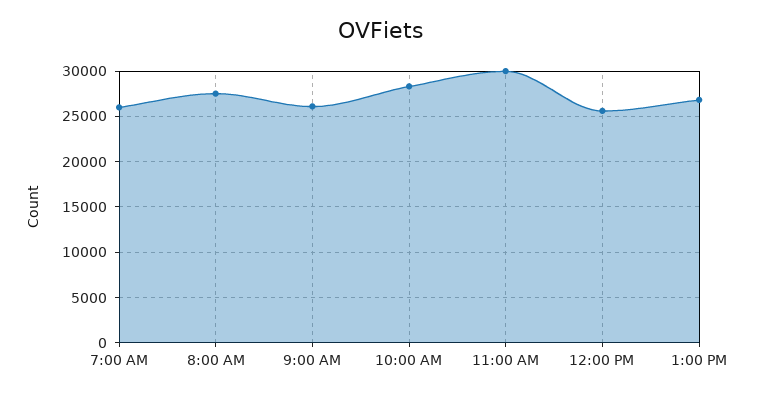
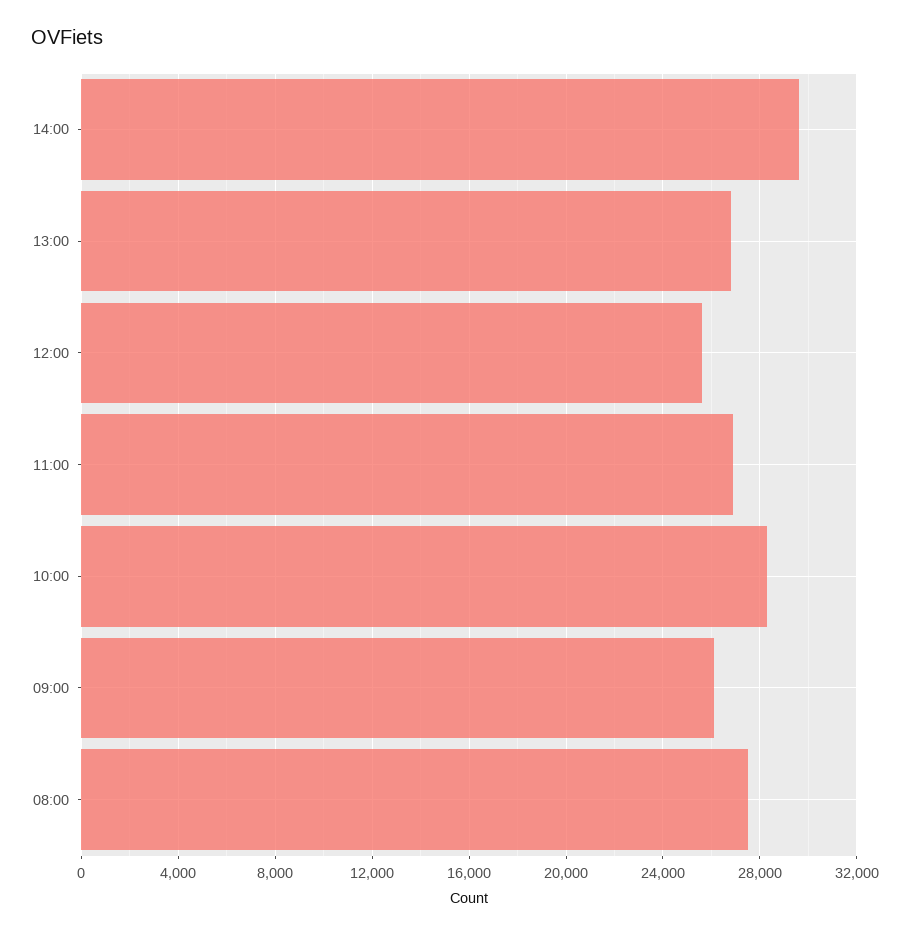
7:00 AM: 26000 -> none
11:00 AM: 30000 -> 27000
14:00: none -> 29500

